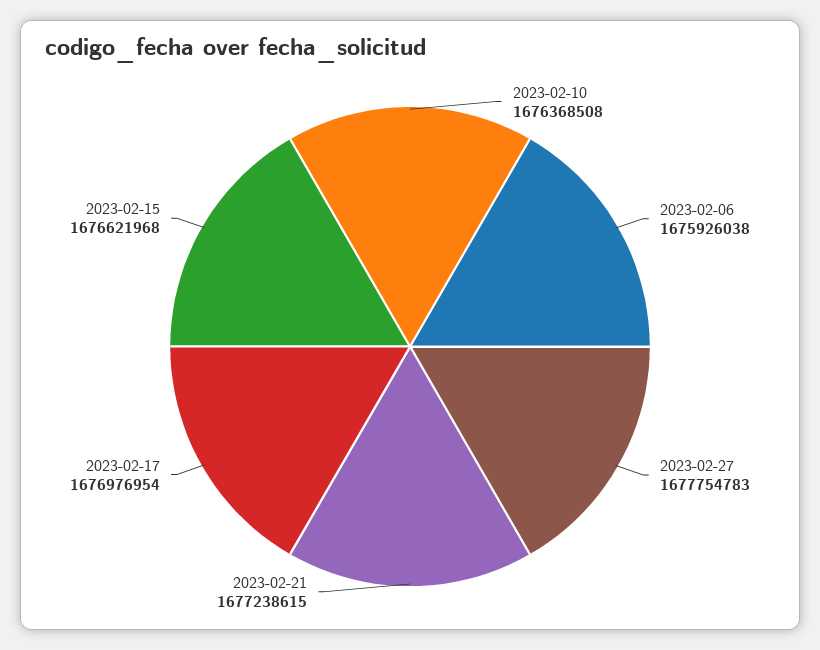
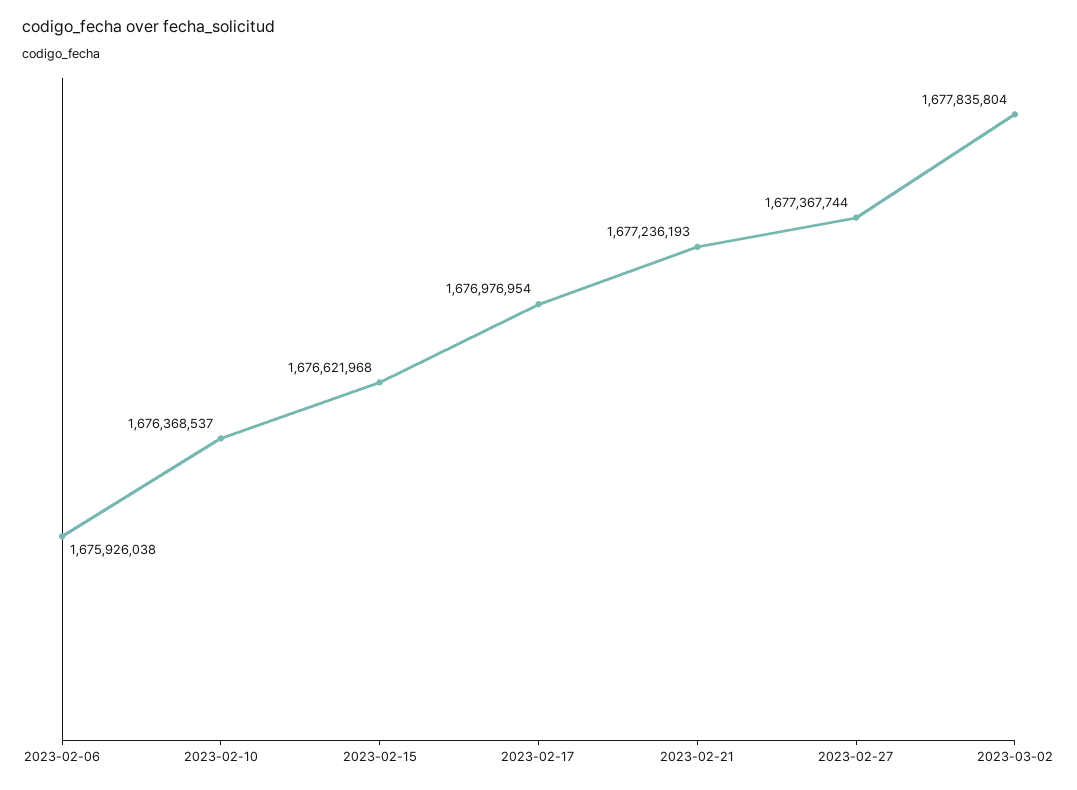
2023-02-10: 1676368508 -> 1676368537
2023-02-27: 1677754783 -> 1677367744
2023-02-21: 1677238615 -> 1677236193
2023-03-02: none -> 1677835804

